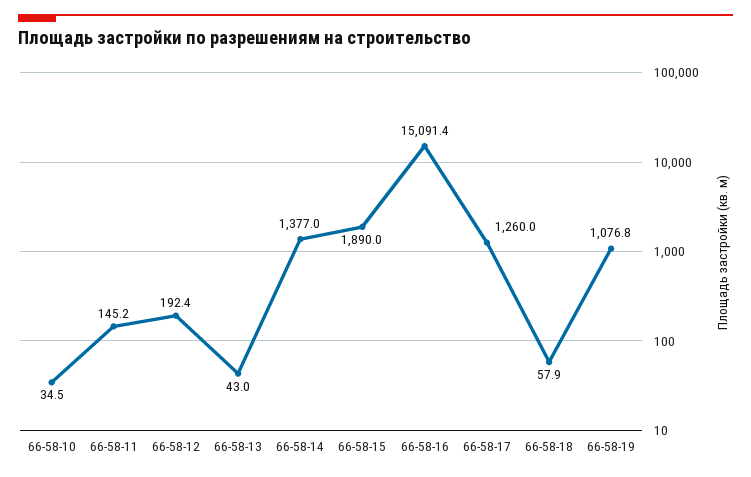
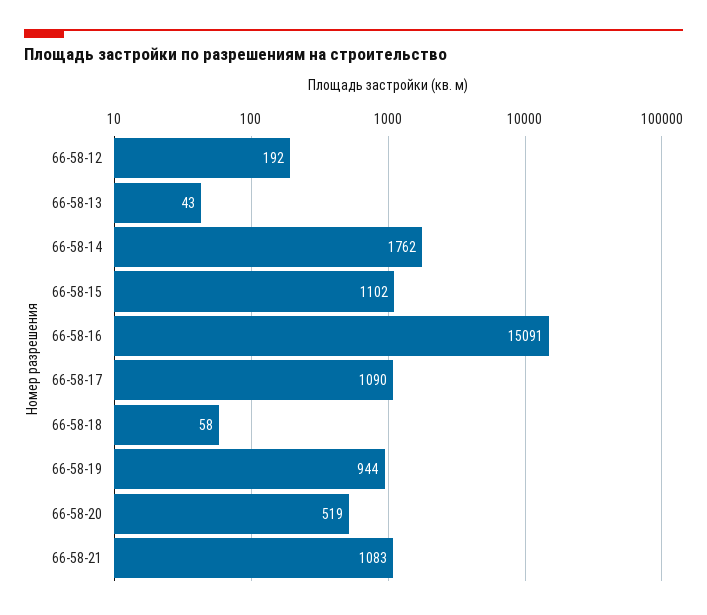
66-58-10: 34.5 -> none
66-58-11: 145.2 -> none
66-58-14: 1377 -> 1762
66-58-15: 1890 -> 1102
66-58-17: 1260 -> 1090
66-58-19: 1076.8 -> 944
66-58-20: none -> 519
66-58-21: none -> 1083

